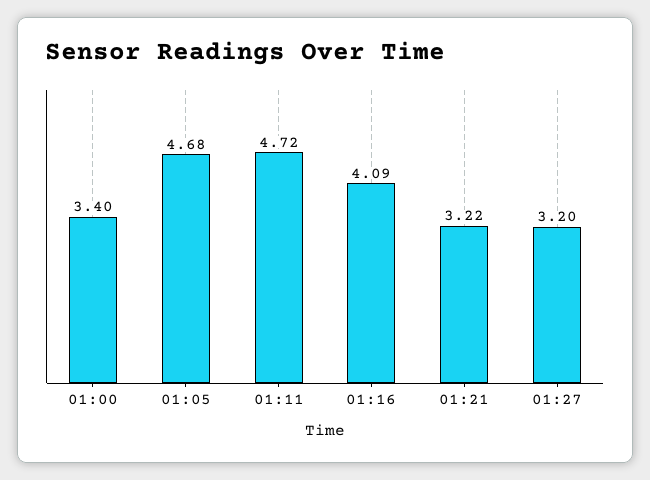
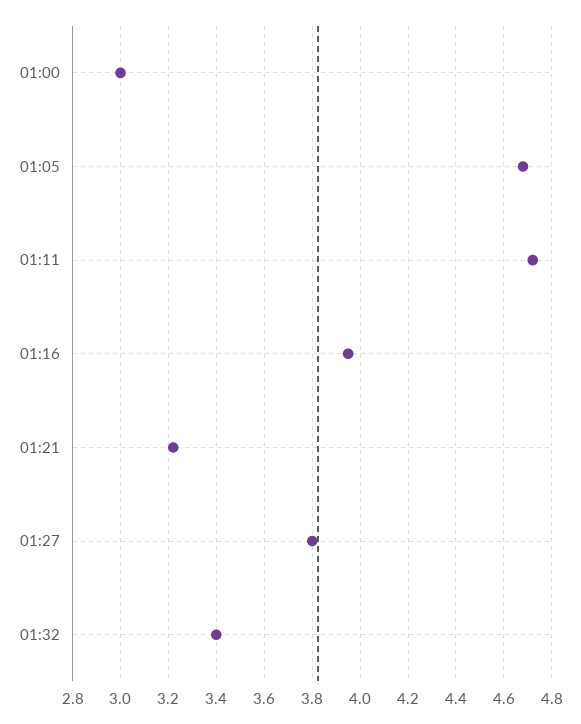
01:00: 3.4 -> 3
01:16: 4.09 -> 3.95
01:27: 3.2 -> 3.8
01:32: none -> 3.4

